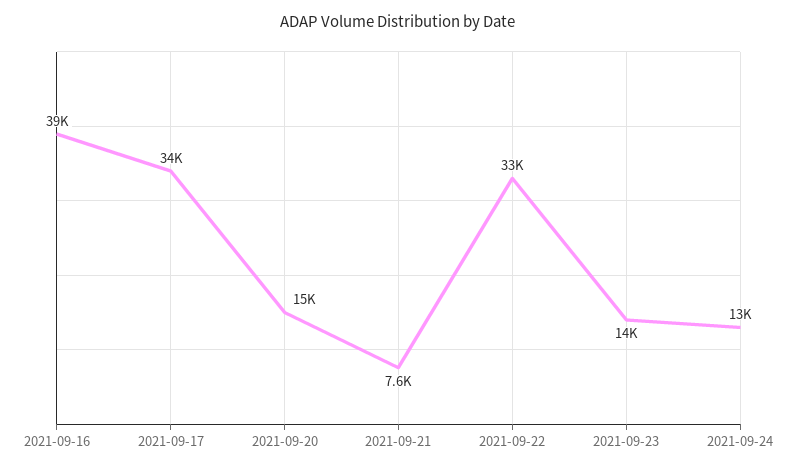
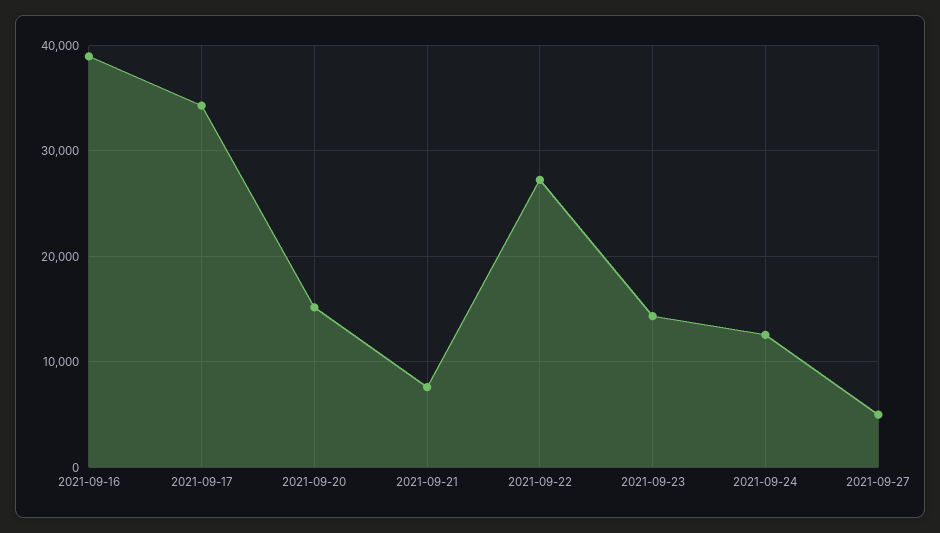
2021-09-22: 33000 -> 27000
2021-09-27: none -> 5000

